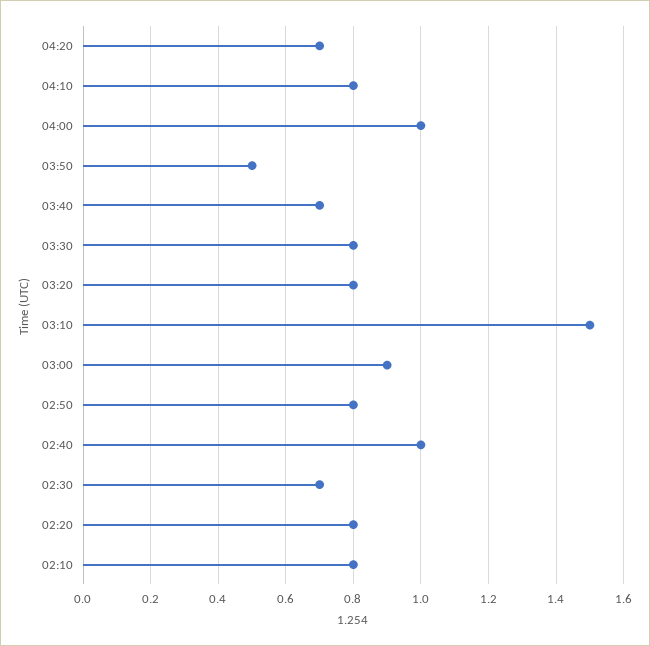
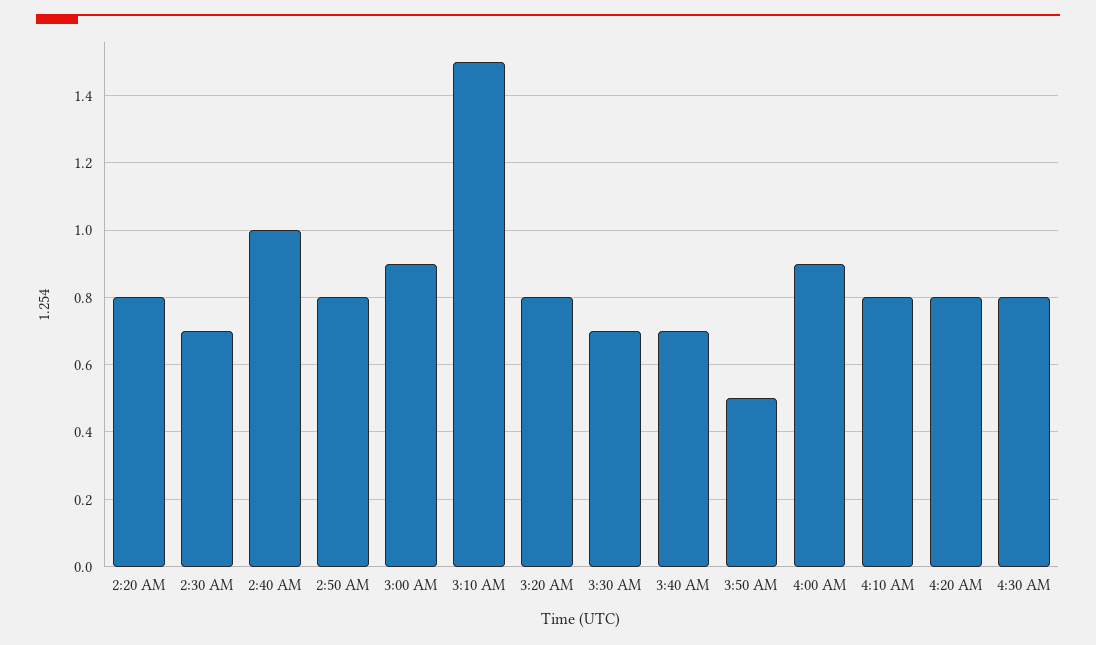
04:20: 0.7 -> 0.8
04:00: 1 -> 0.9
03:30: 0.8 -> 0.7
02:10: 0.8 -> none
4:30 AM: none -> 0.8

